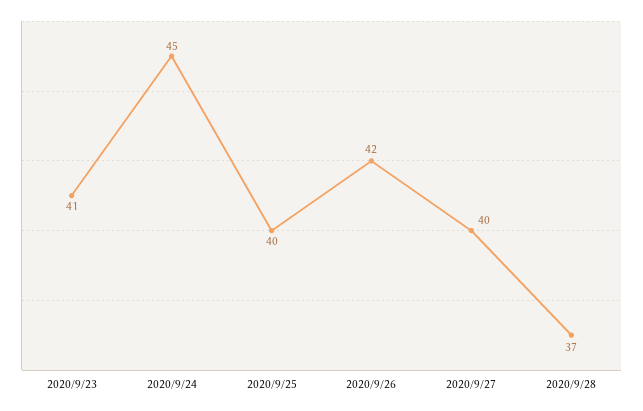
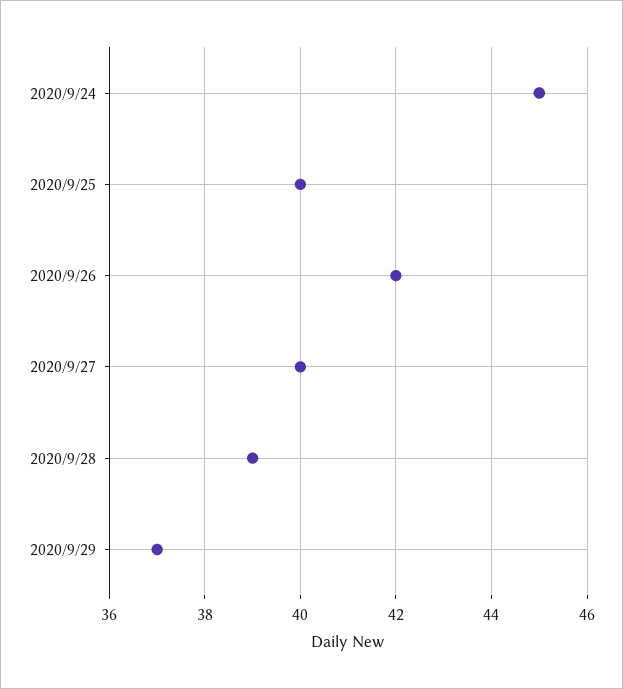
2020/9/23: 41 -> none
2020/9/28: 37 -> 39
2020/9/29: none -> 37

